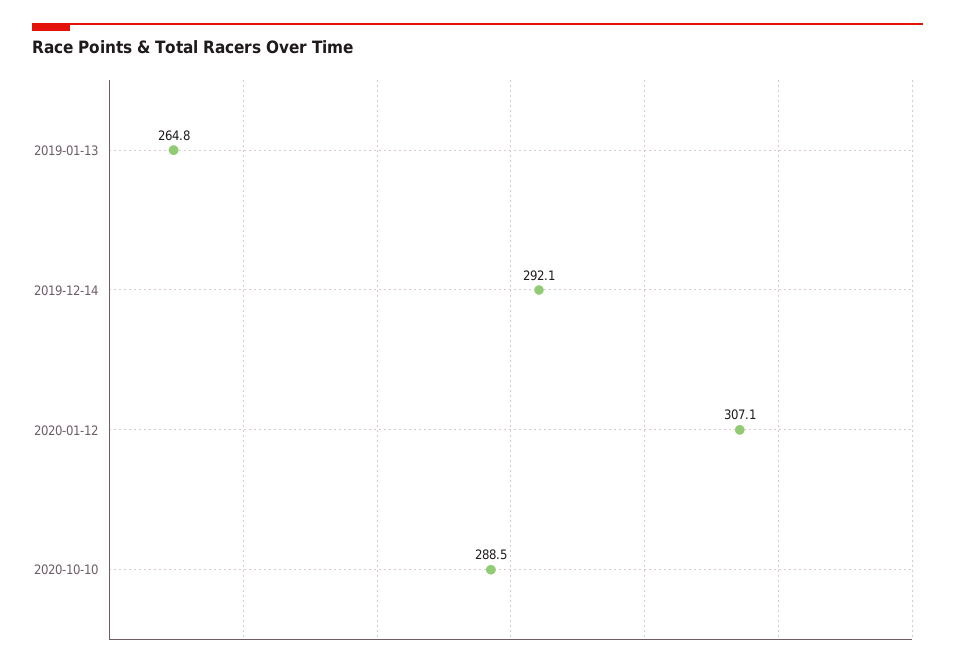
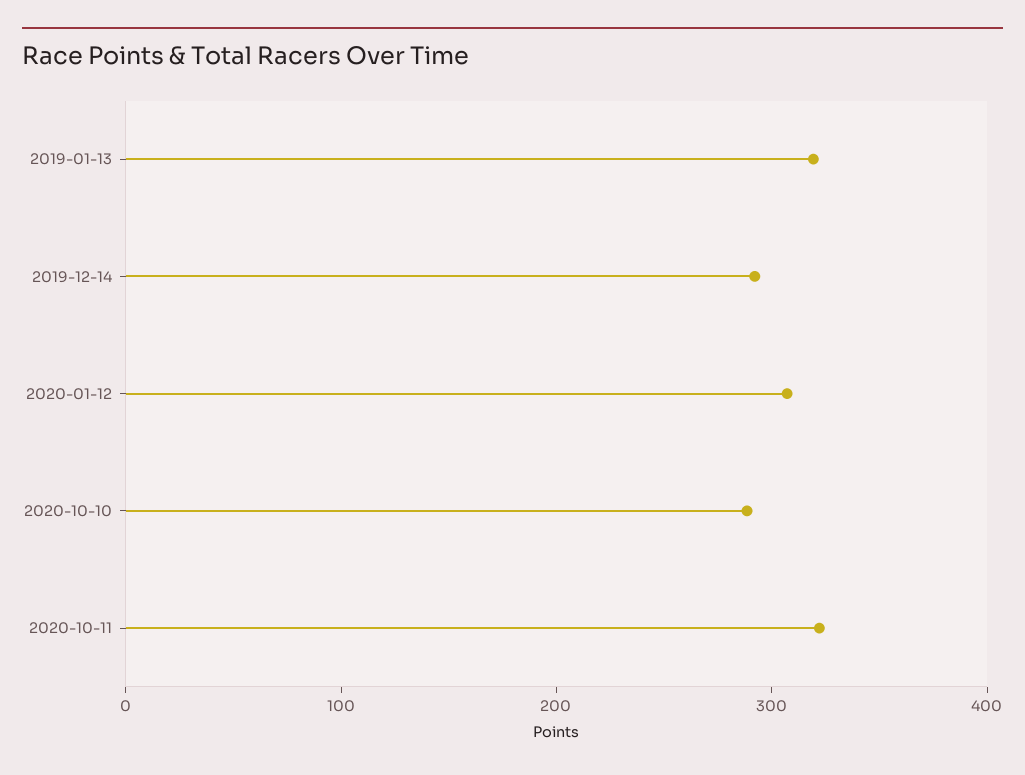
2019-01-13: 264.8 -> 320
2020-10-11: none -> 320

